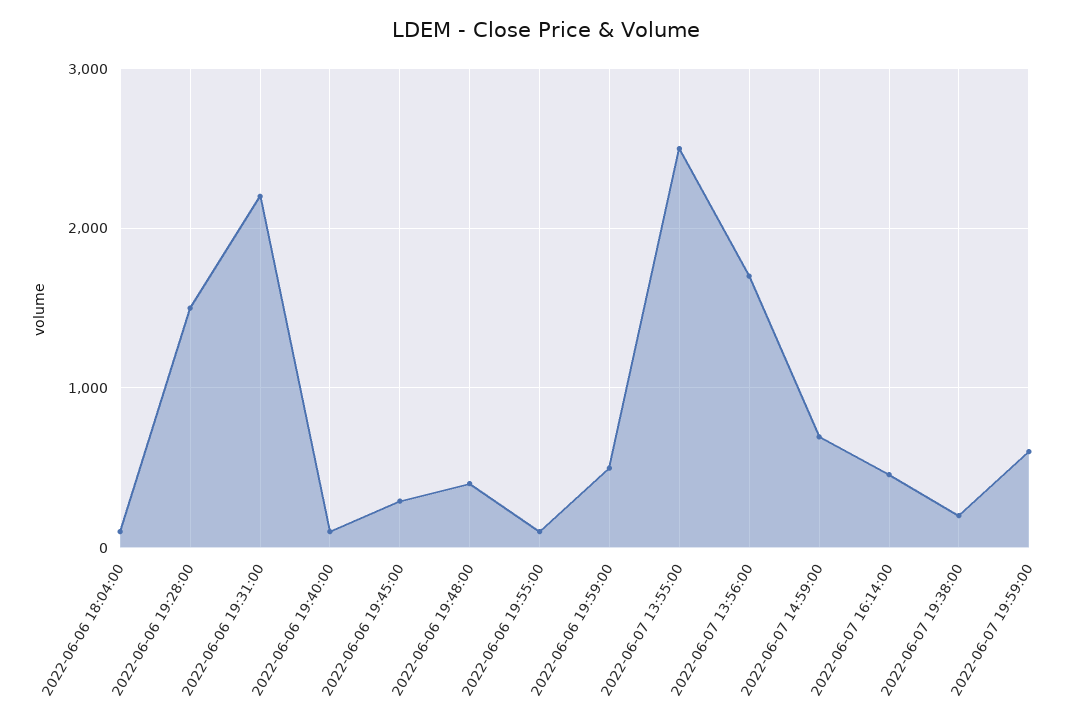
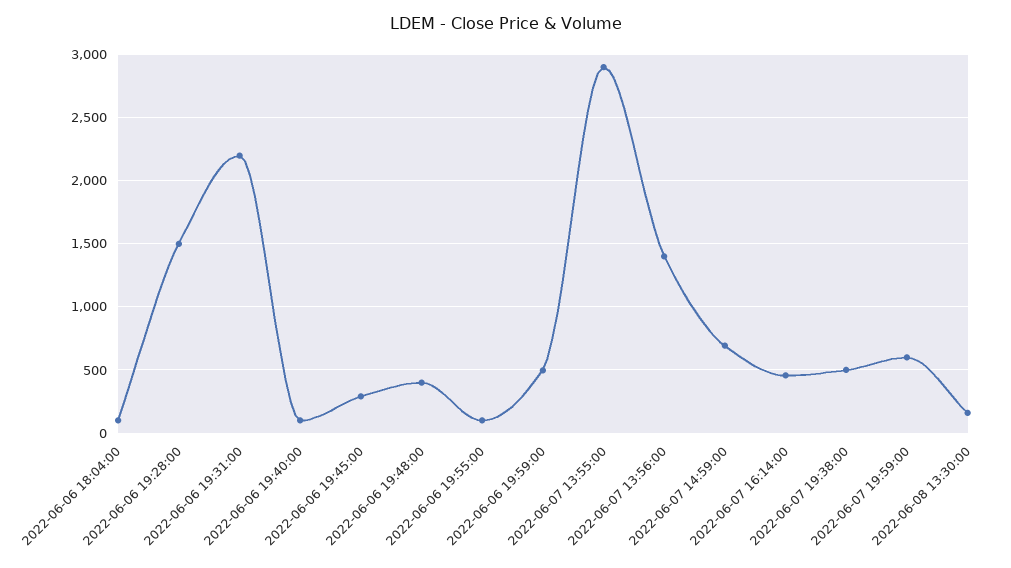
2022-06-07 13:55:00: 2500 -> 2900
2022-06-07 13:56:00: 1700 -> 1400
2022-06-07 19:38:00: 200 -> 500
2022-06-08 13:30:00: none -> 150

